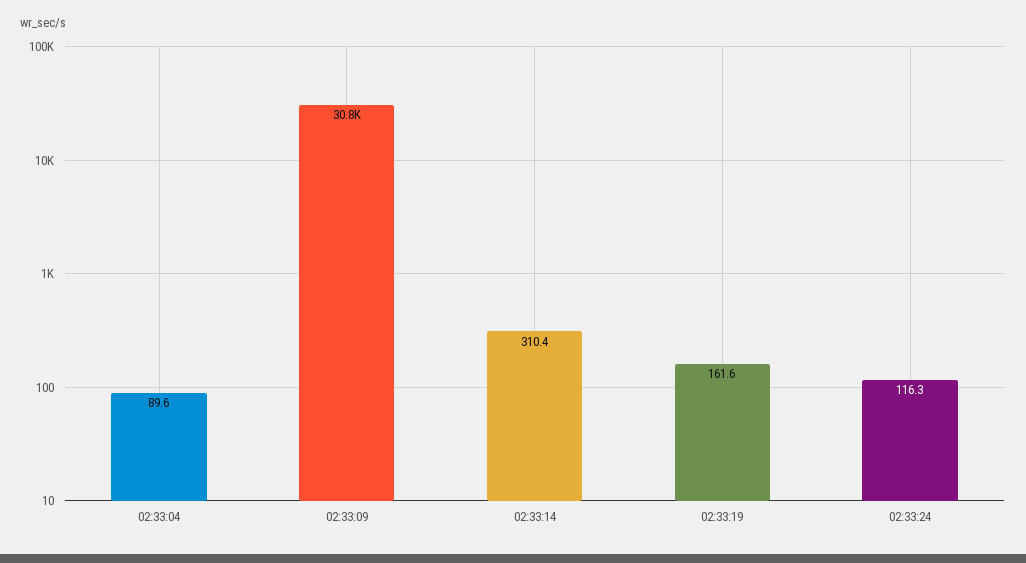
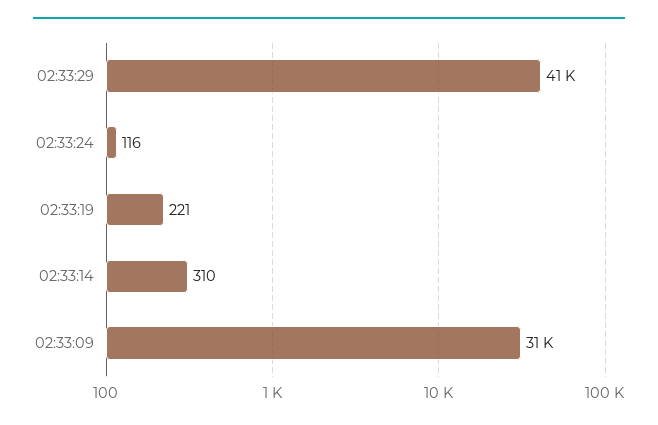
02:33:04: 89.6 -> none
02:33:19: 161.6 -> 221
02:33:29: none -> 41000

